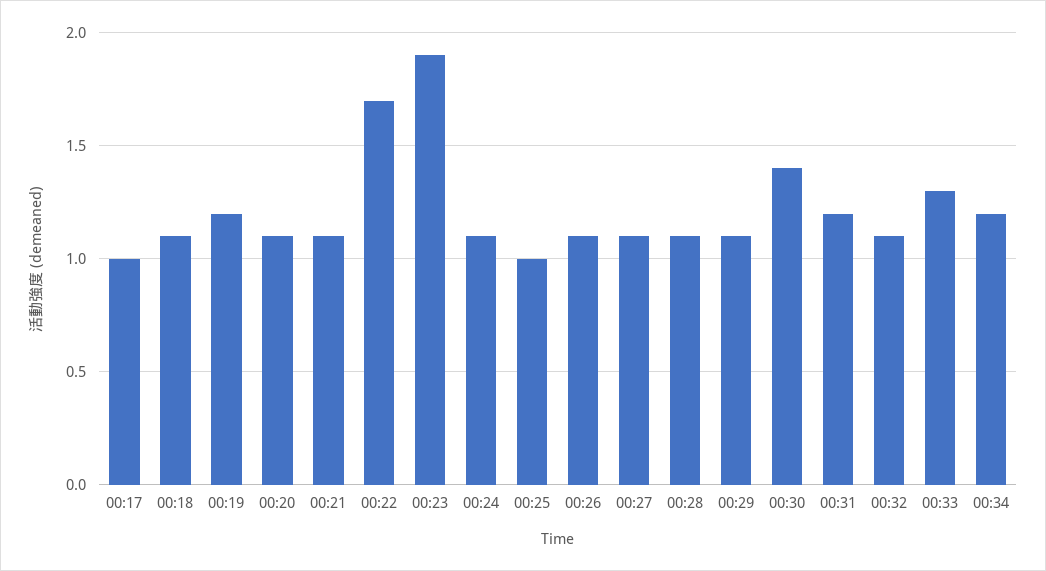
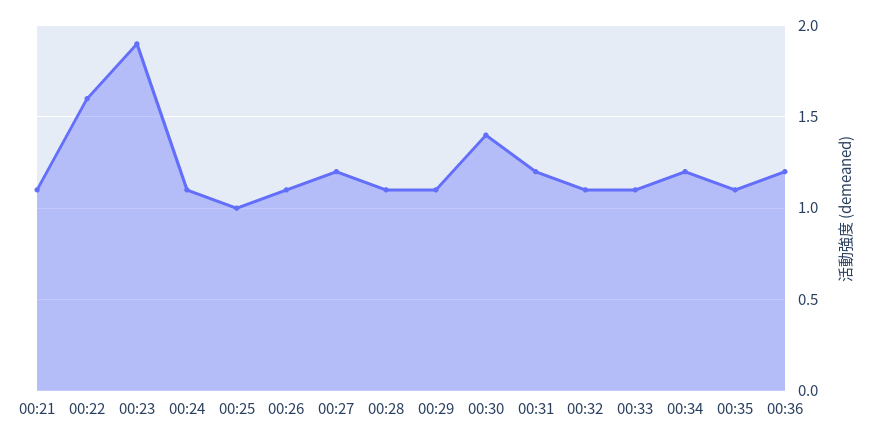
00:17: 1 -> none
00:18: 1.1 -> none
00:19: 1.2 -> none
00:20: 1.1 -> none
00:22: 1.7 -> 1.6
00:27: 1.1 -> 1.2
00:33: 1.3 -> 1.1
00:35: none -> 1.1
00:36: none -> 1.2

